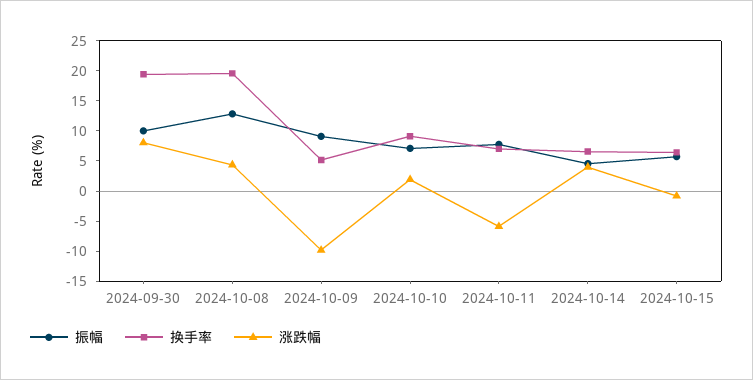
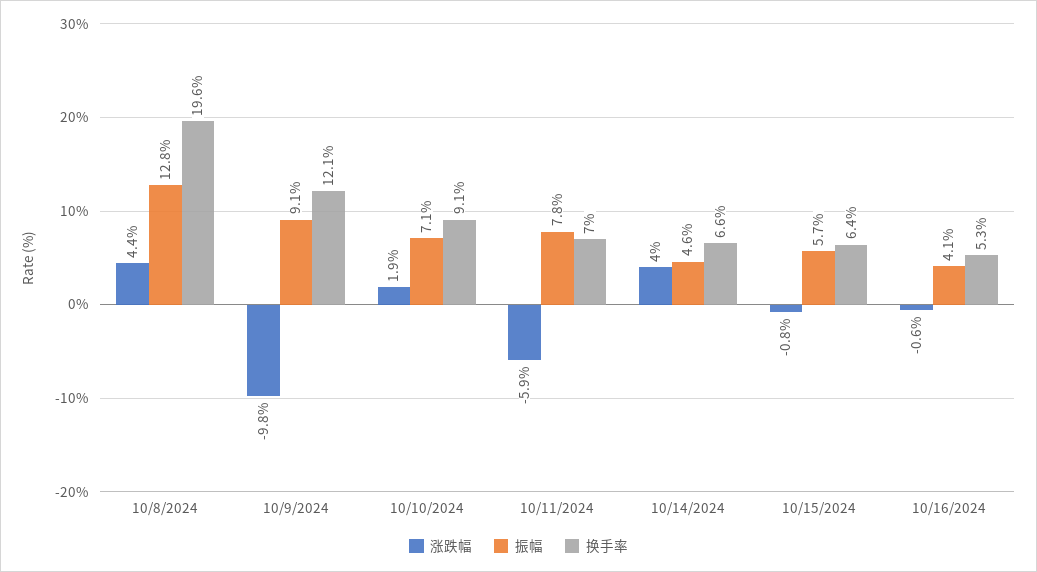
振幅, 2024-09-30: 10 -> none
换手率, 2024-09-30: 20 -> none
涨跌幅, 2024-09-30: 7.5 -> none
换手率, 2024-10-09: 5 -> 12.1
涨跌幅, 10/16/2024: none -> -0.6
振幅, 10/16/2024: none -> 4.1
换手率, 10/16/2024: none -> 5.3

